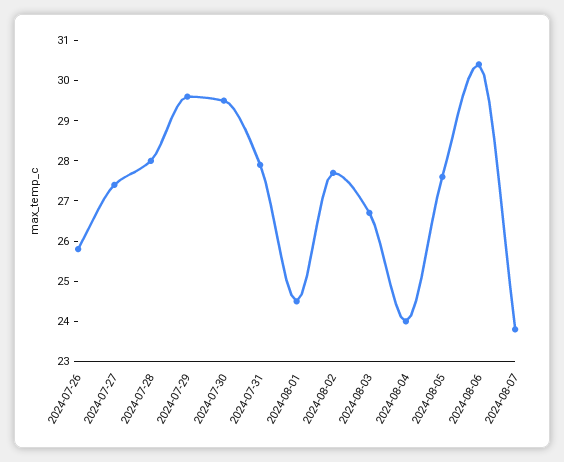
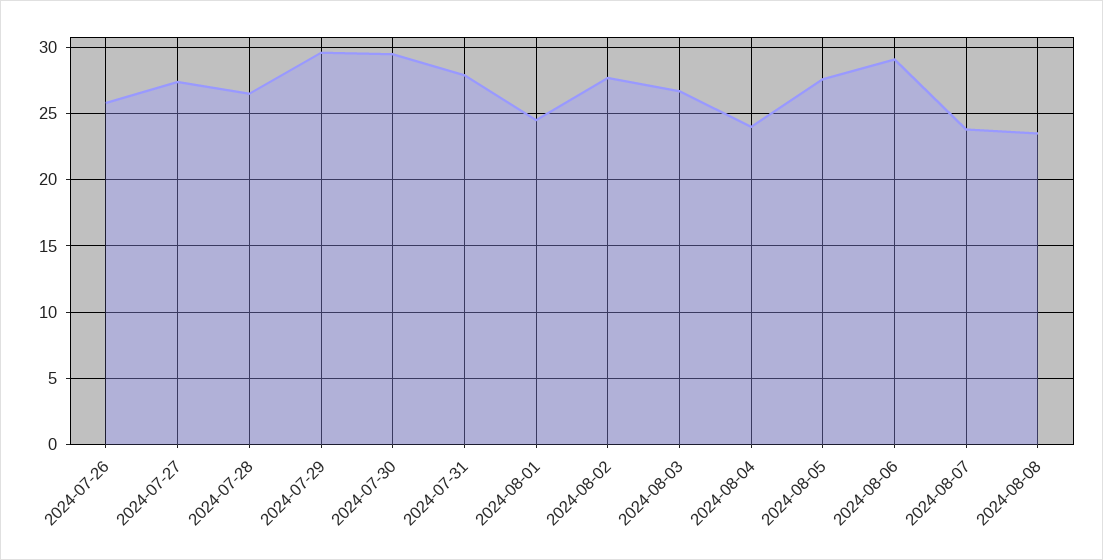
2024-07-28: 28 -> 26.5
2024-08-06: 30.5 -> 29
2024-08-08: none -> 23.5

